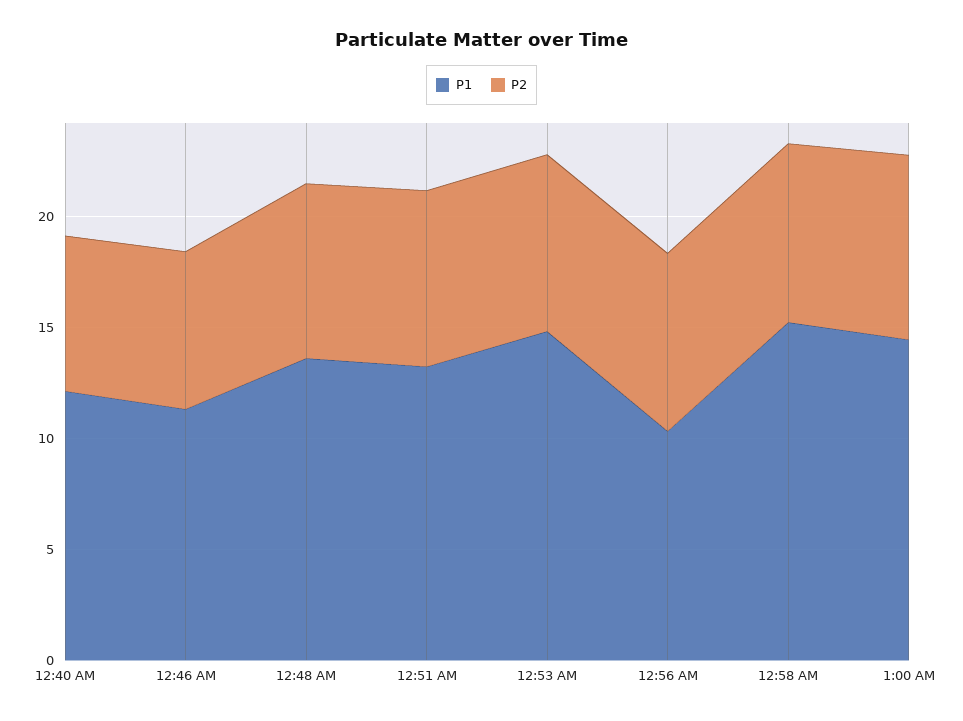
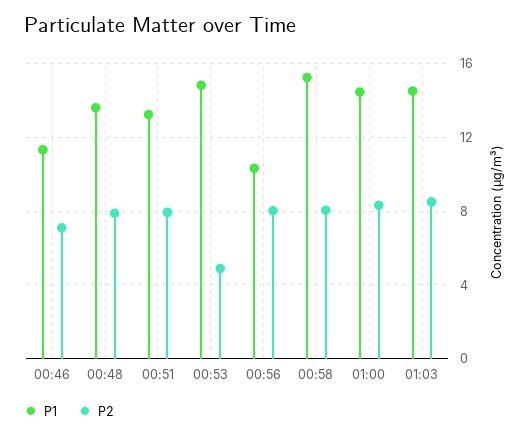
P1, 12:40 AM: 12 -> none
P2, 12:40 AM: 7 -> none
P2, 12:53 AM: 8 -> 5
P1, 01:03: none -> 14.5
P2, 01:03: none -> 8.5

